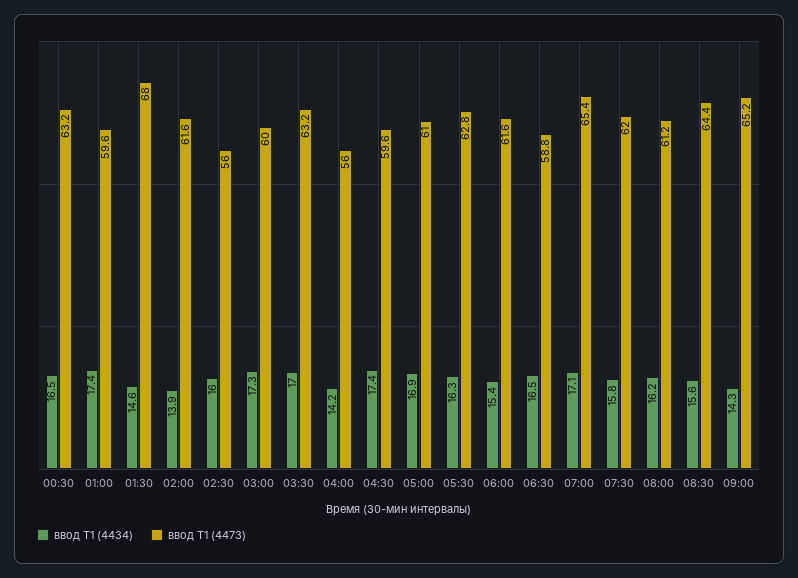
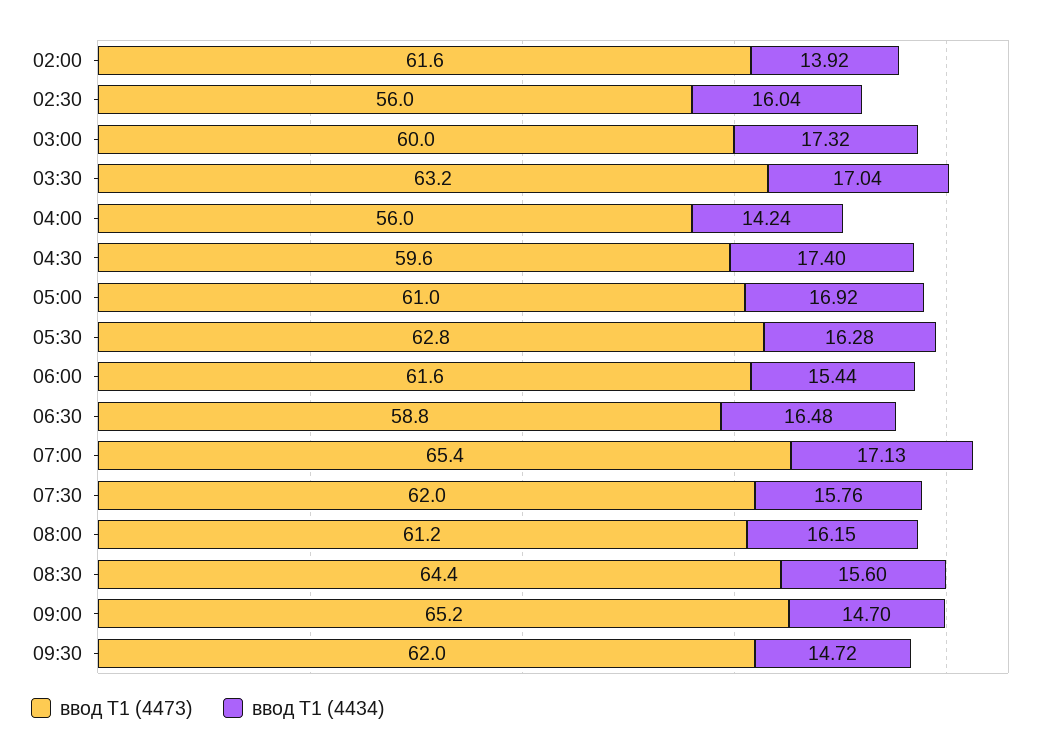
ввод Т1 (4434), 00:30: 16.5 -> none
ввод Т1 (4473), 00:30: 63.2 -> none
ввод Т1 (4434), 01:00: 17.4 -> none
ввод Т1 (4473), 01:00: 59.6 -> none
ввод Т1 (4434), 01:30: 14.6 -> none
ввод Т1 (4473), 01:30: 68 -> none
ввод Т1 (4434), 09:00: 14.3 -> 14.7
ввод Т1 (4473), 09:30: none -> 62
ввод Т1 (4434), 09:30: none -> 14.72

